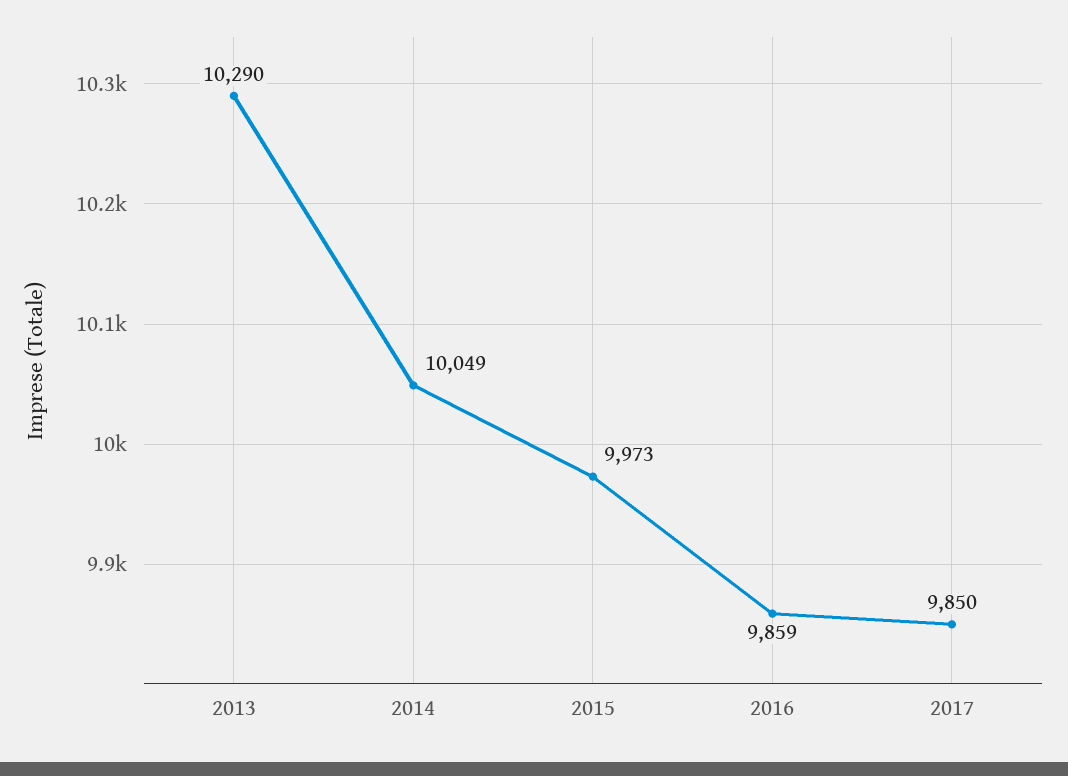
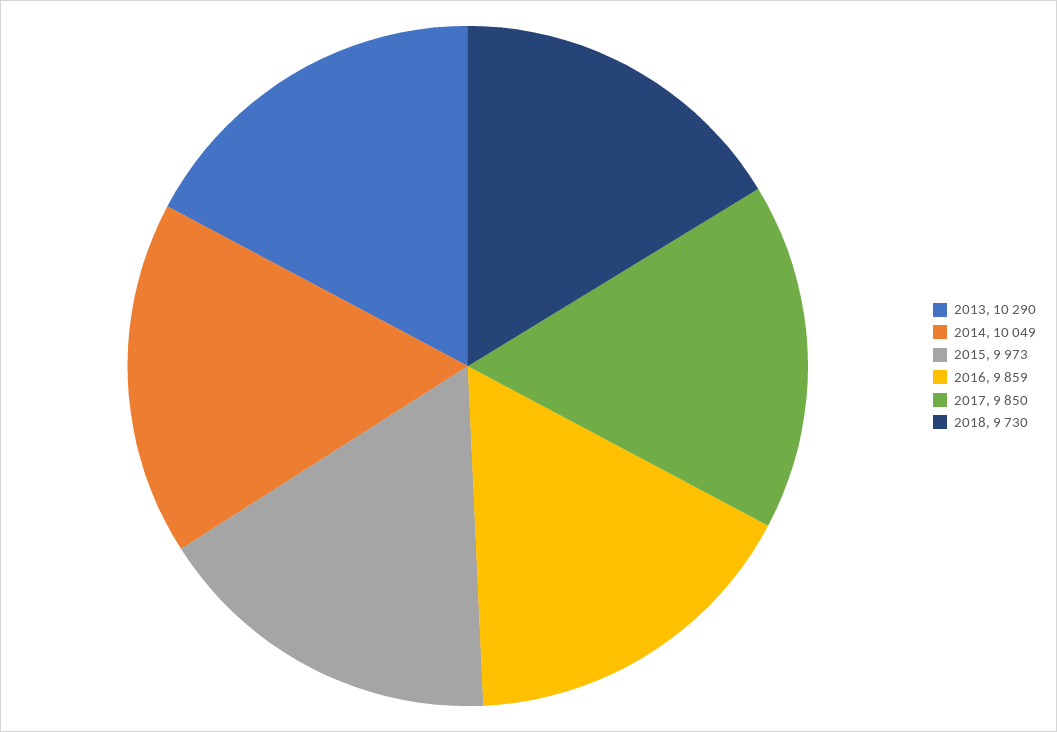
2018: none -> 9730

